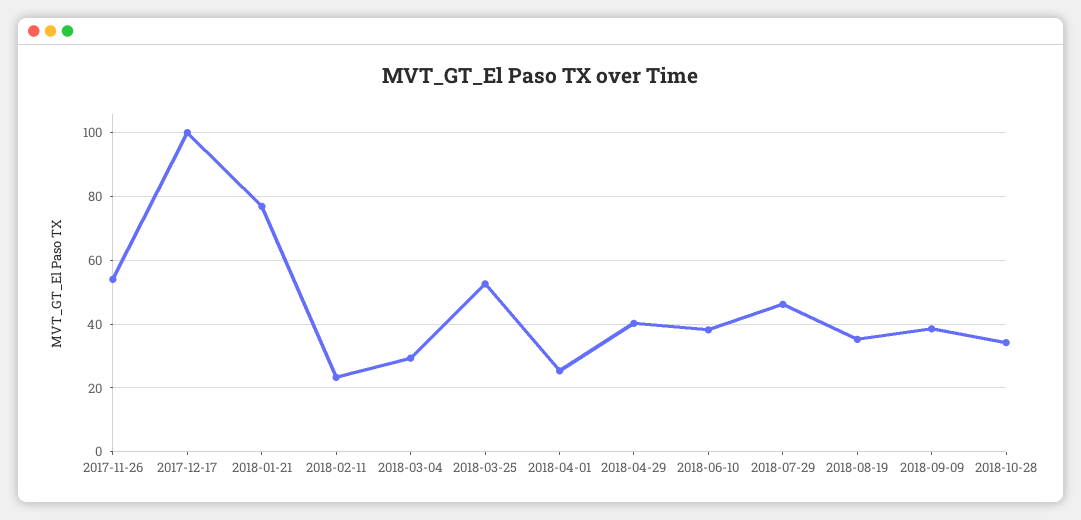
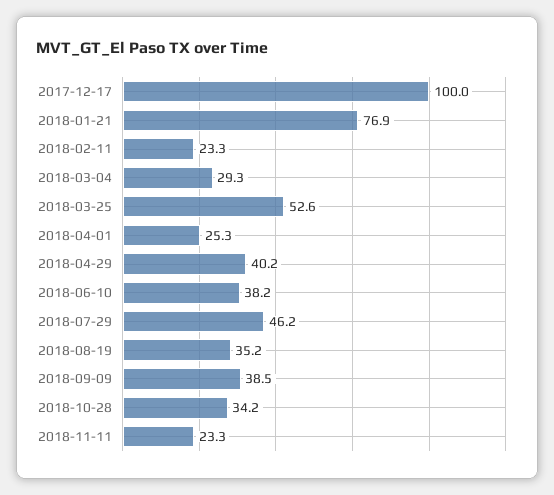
2017-11-26: 54 -> none
2018-11-11: none -> 23.3

